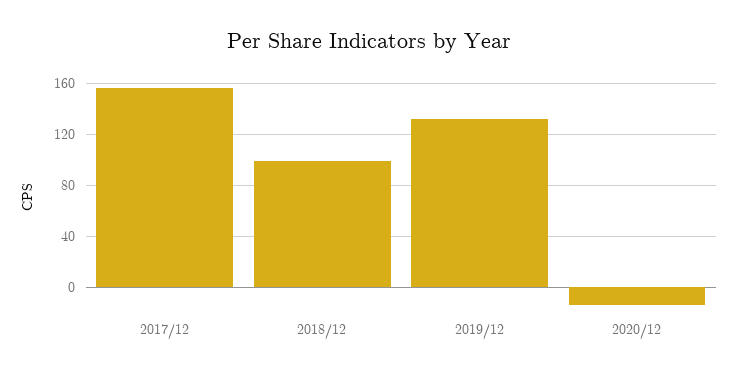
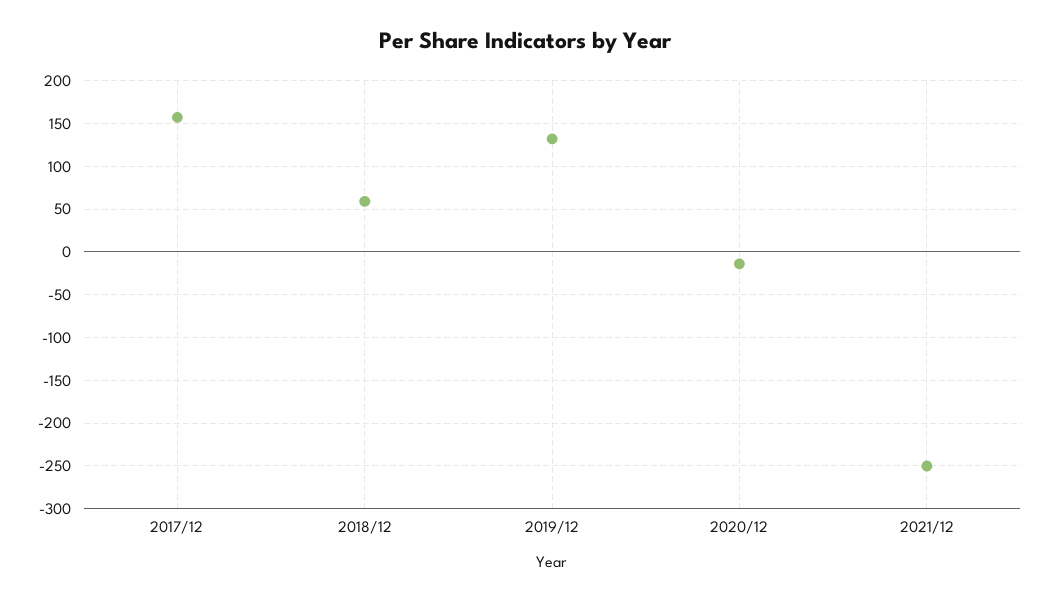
2018/12: 100 -> 60
2021/12: none -> -250

